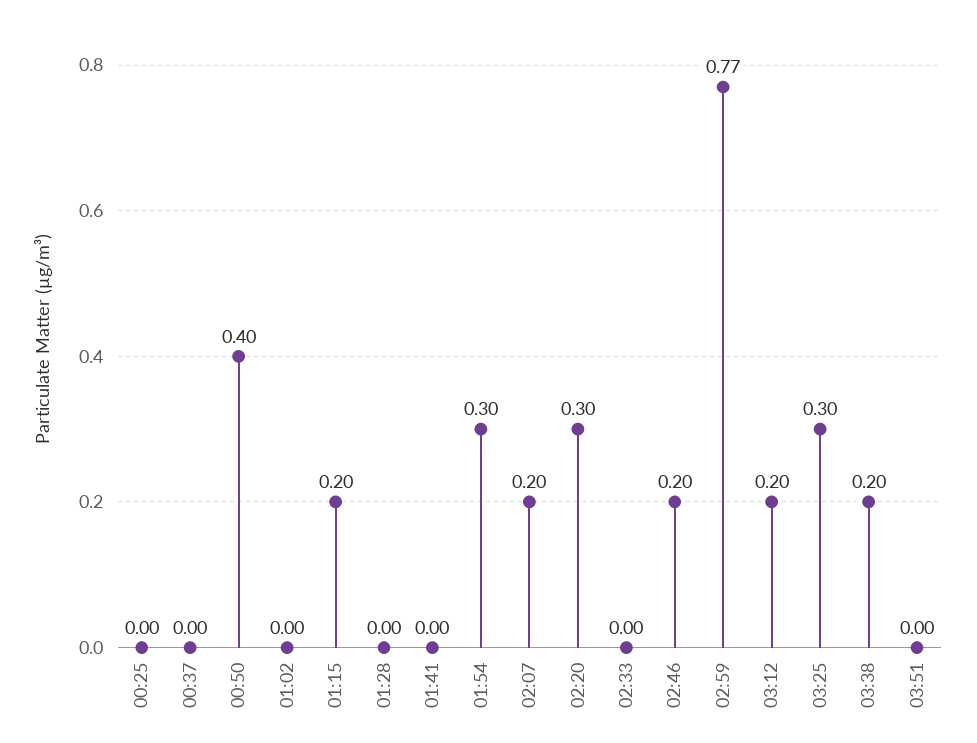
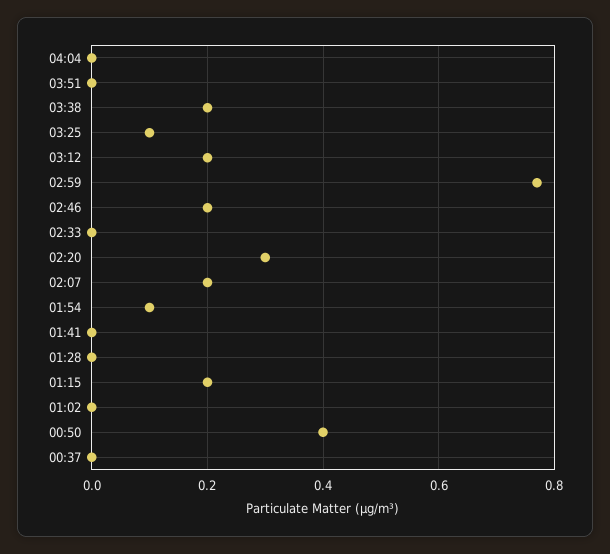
00:25: 0 -> none
01:54: 0.3 -> 0.1
03:25: 0.3 -> 0.1
04:04: none -> 0

